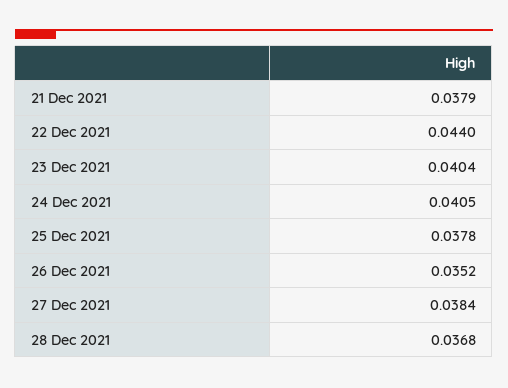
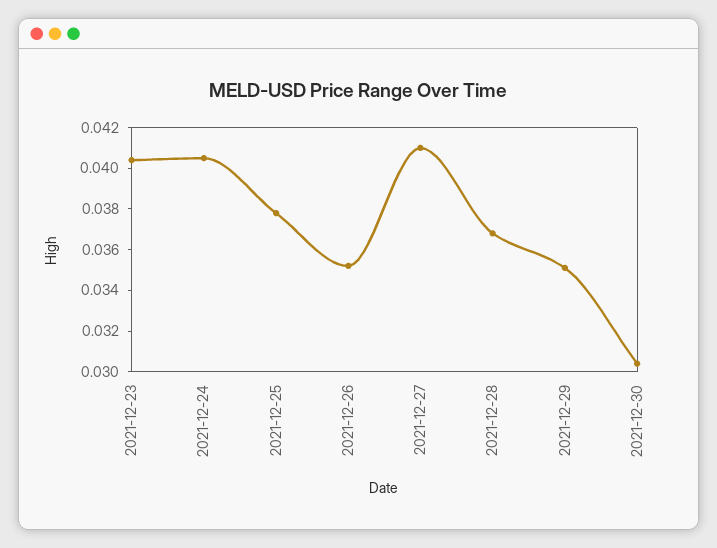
21 Dec 2021: 0.0379 -> none
22 Dec 2021: 0.044 -> none
27 Dec 2021: 0.0384 -> 0.041
2021-12-29: none -> 0.035
2021-12-30: none -> 0.0305

